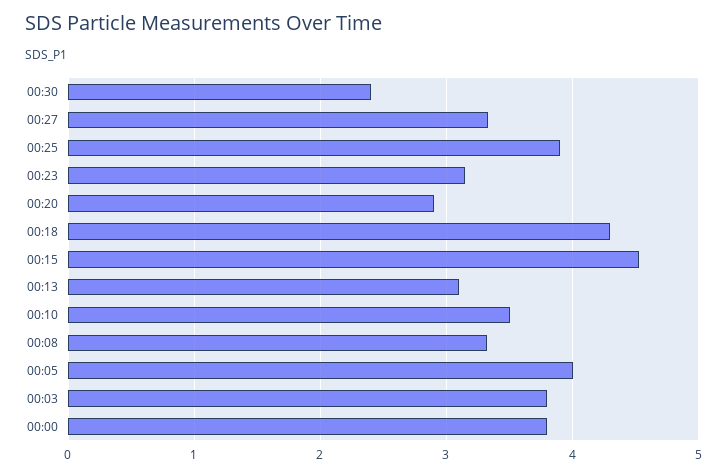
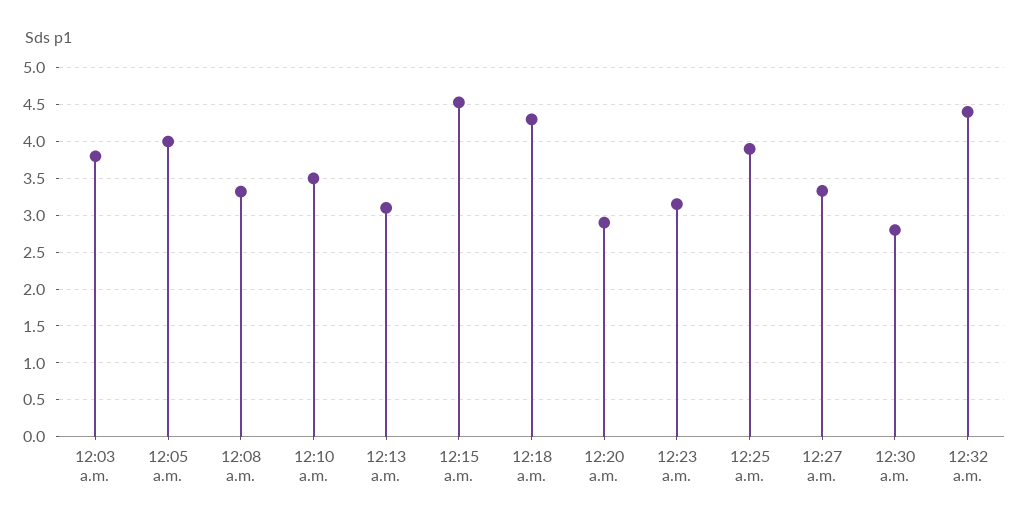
00:30: 2.4 -> 2.8
00:00: 3.8 -> none
12:32 a.m.: none -> 4.4

